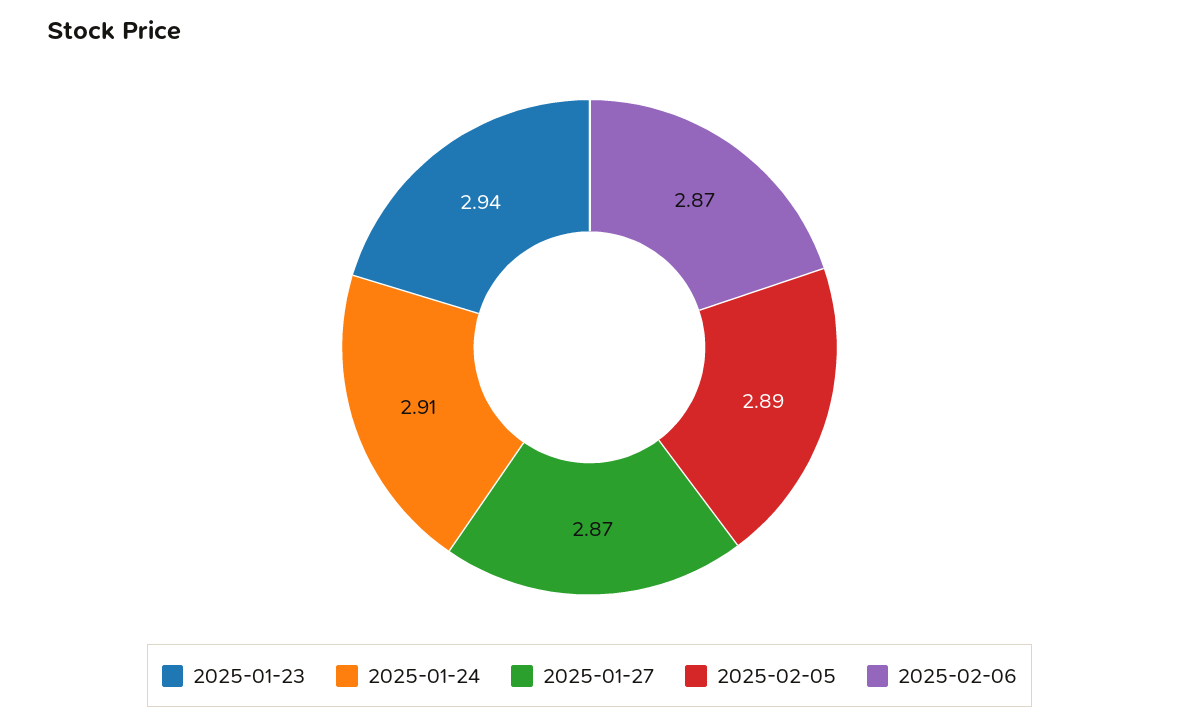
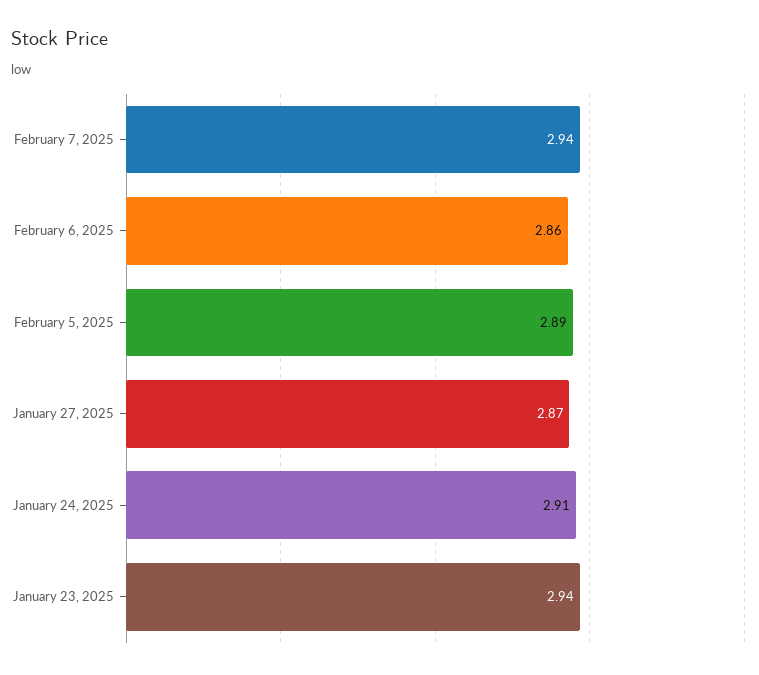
2025-02-06: 2.87 -> 2.86
February 7, 2025: none -> 2.94

